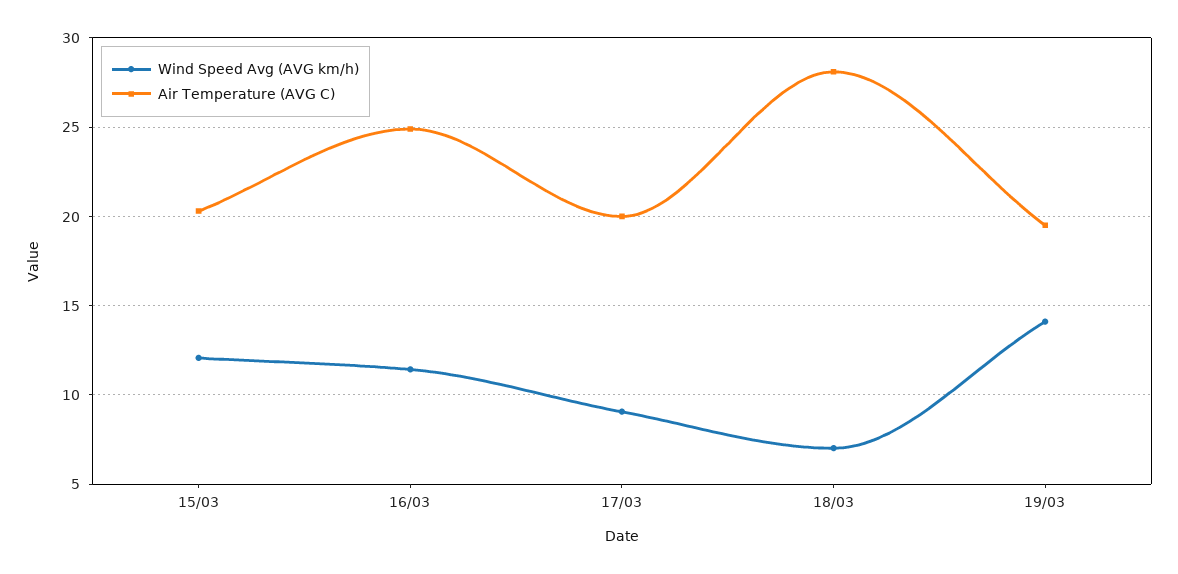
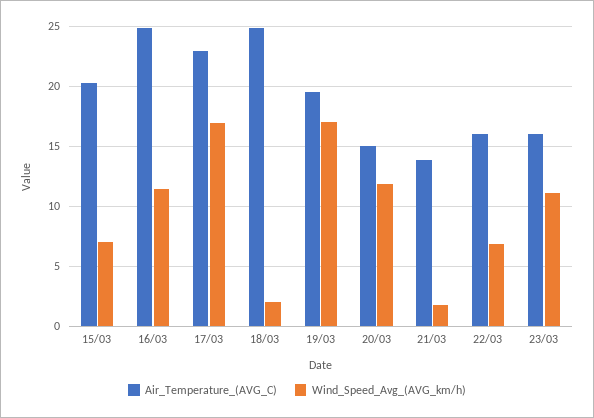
Wind Speed Avg (AVG km/h), 15/03: 12 -> 7
Wind Speed Avg (AVG km/h), 17/03: 9 -> 17
Air Temperature (AVG C), 17/03: 20 -> 23
Wind Speed Avg (AVG km/h), 18/03: 7 -> 2
Air Temperature (AVG C), 18/03: 28 -> 25
Wind Speed Avg (AVG km/h), 19/03: 14 -> 17
Air Temperature (AVG C), 20/03: none -> 15
Wind Speed Avg (AVG km/h), 20/03: none -> 12
Air Temperature (AVG C), 21/03: none -> 14
Wind Speed Avg (AVG km/h), 21/03: none -> 2
Air Temperature (AVG C), 22/03: none -> 16
Wind Speed Avg (AVG km/h), 22/03: none -> 7
Air Temperature (AVG C), 23/03: none -> 16
Wind Speed Avg (AVG km/h), 23/03: none -> 11

